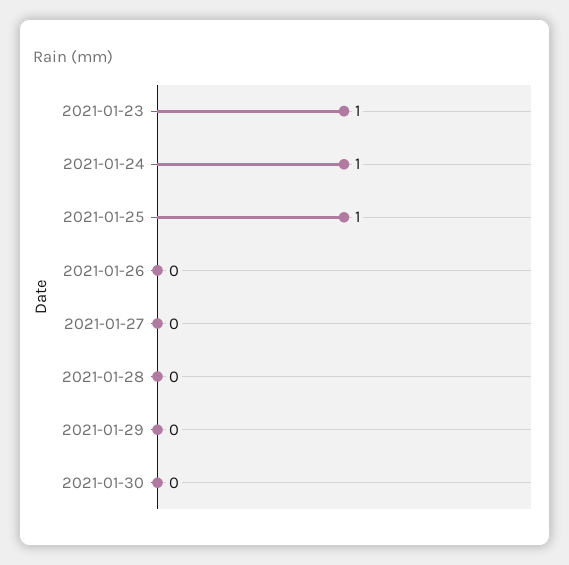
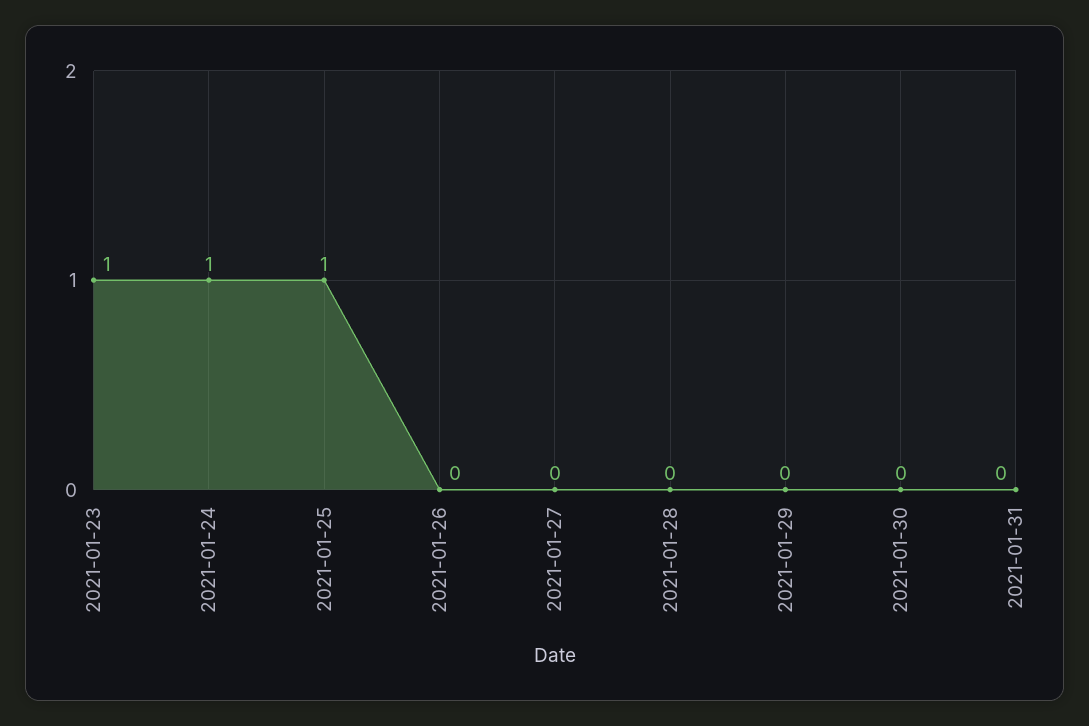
2021-01-31: none -> 0

